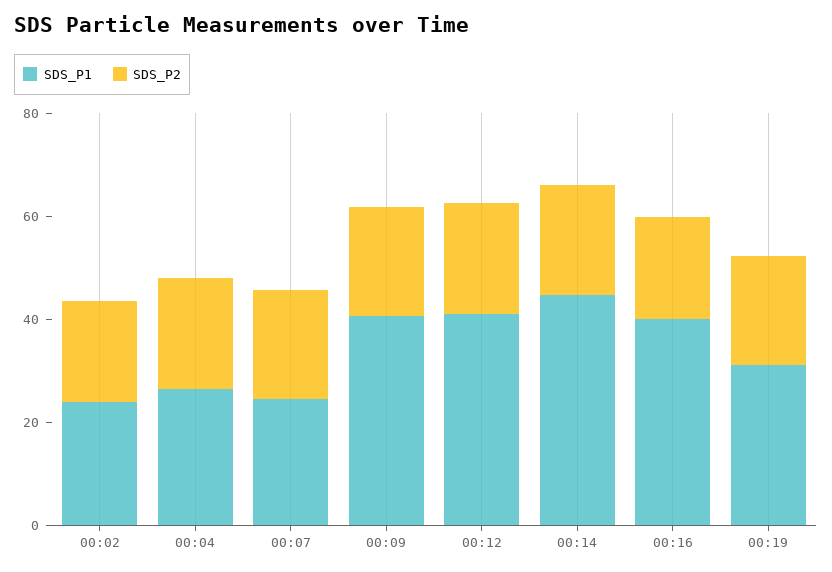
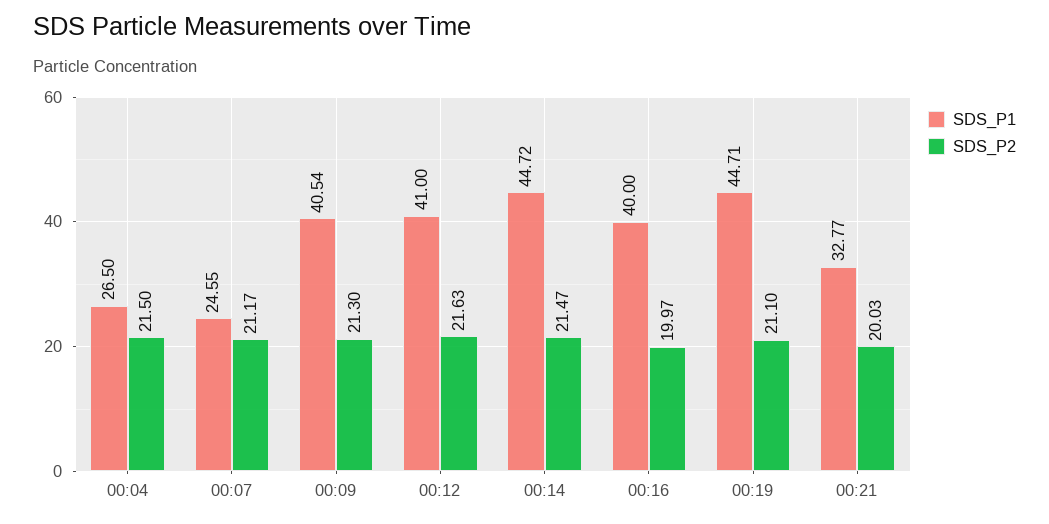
SDS_P1, 00:02: 25 -> none
SDS_P2, 00:02: 20 -> none
SDS_P1, 00:19: 30 -> 44.71
SDS_P1, 00:21: none -> 32.77
SDS_P2, 00:21: none -> 20.03

